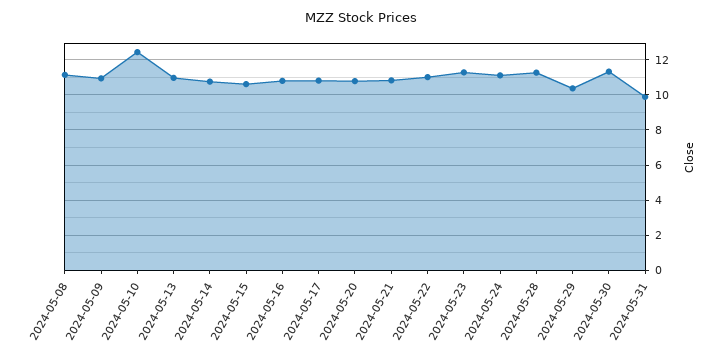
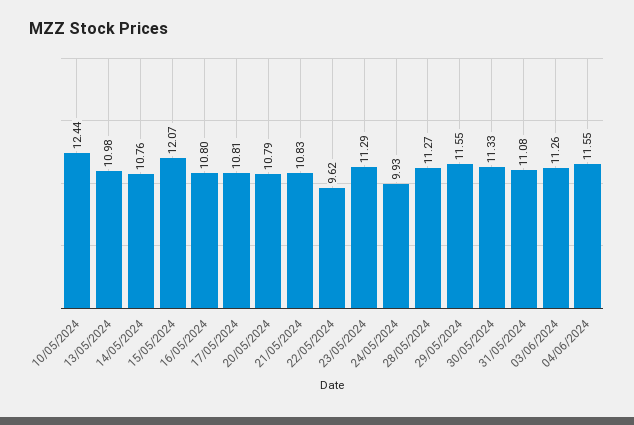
2024-05-08: 11 -> none
2024-05-09: 11 -> none
2024-05-15: 10.5 -> 12.07
2024-05-22: 11 -> 9.62
2024-05-24: 11 -> 9.93
2024-05-29: 10.5 -> 11.55
2024-05-31: 10 -> 11.08
03/06/2024: none -> 11.26
04/06/2024: none -> 11.55

